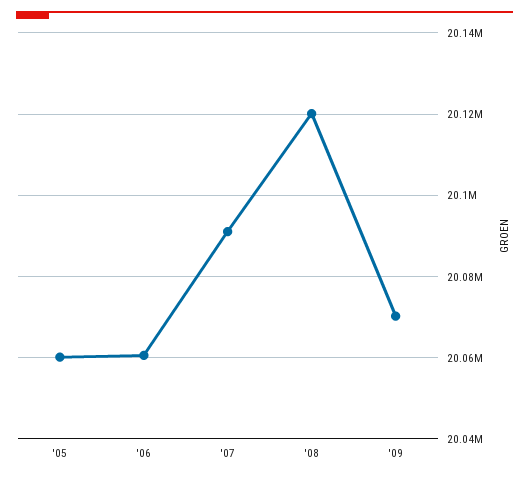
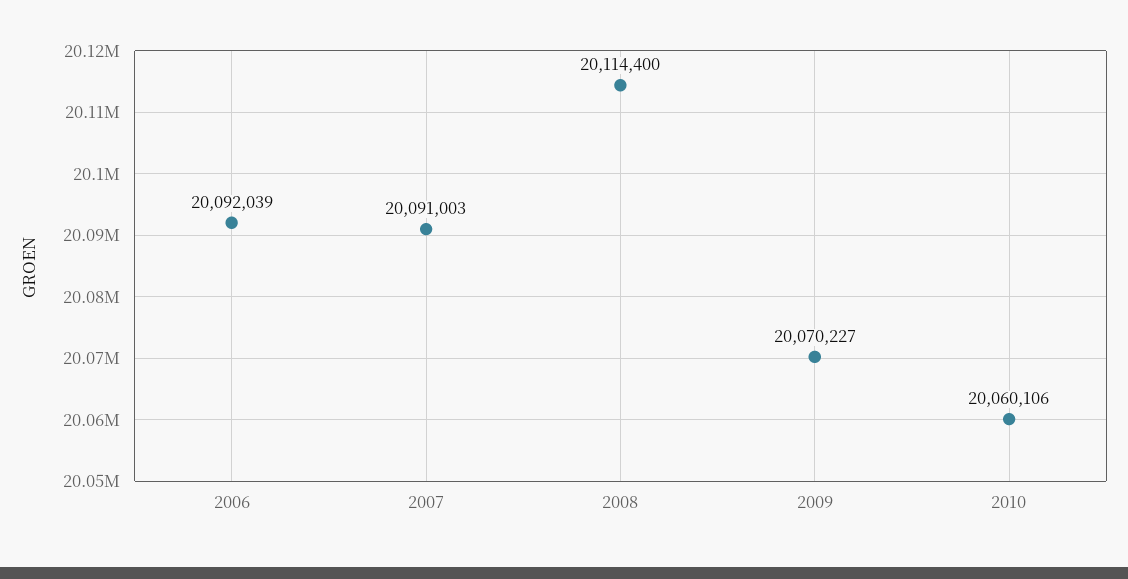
'05: 20060000 -> none
'06: 20060000 -> 20092039
'08: 20120000 -> 20114400
2010: none -> 20060106

